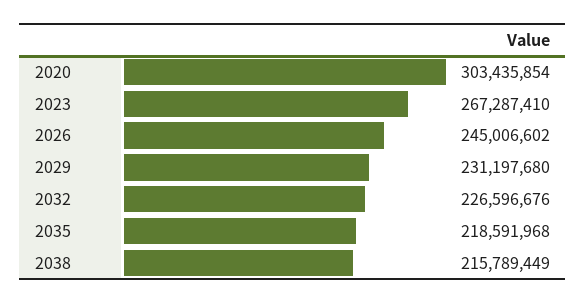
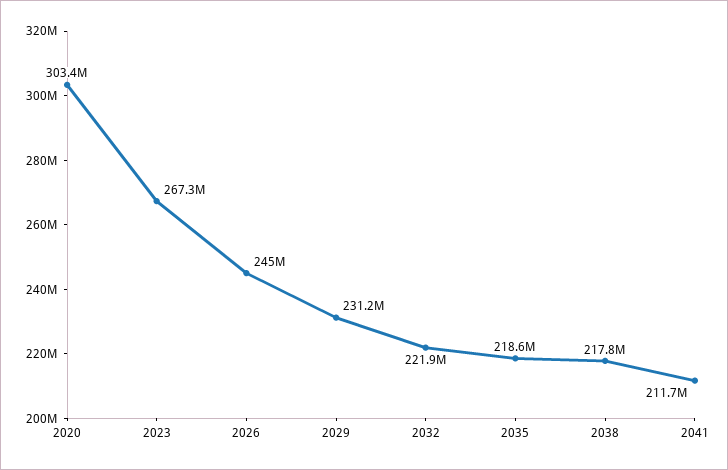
2032: 226596676 -> 221900000
2038: 215789449 -> 217800000
2041: none -> 211700000

